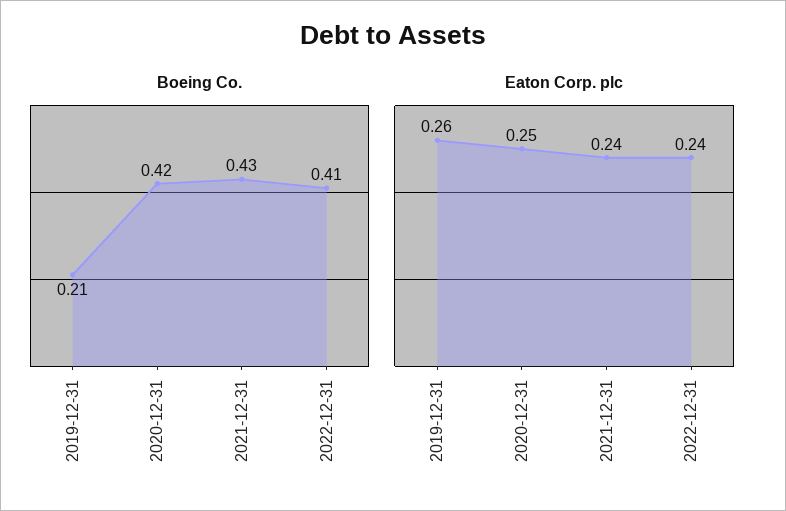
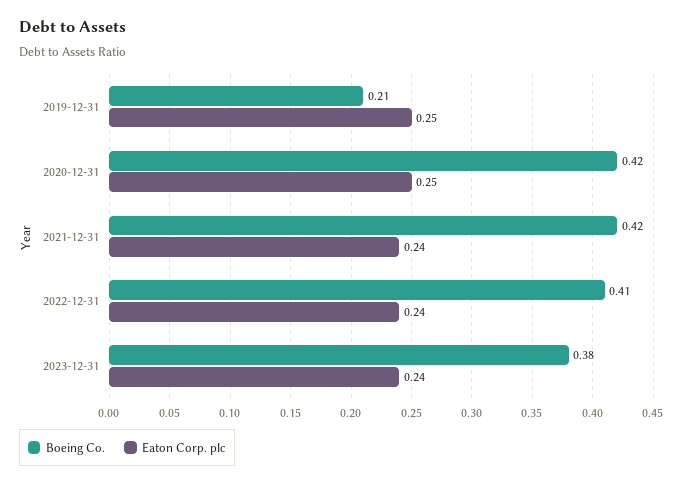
Boeing Co., 2021-12-31: 0.43 -> 0.42
Eaton Corp. plc, 2019-12-31: 0.26 -> 0.25
Boeing Co., 2023-12-31: none -> 0.38
Eaton Corp. plc, 2023-12-31: none -> 0.24

